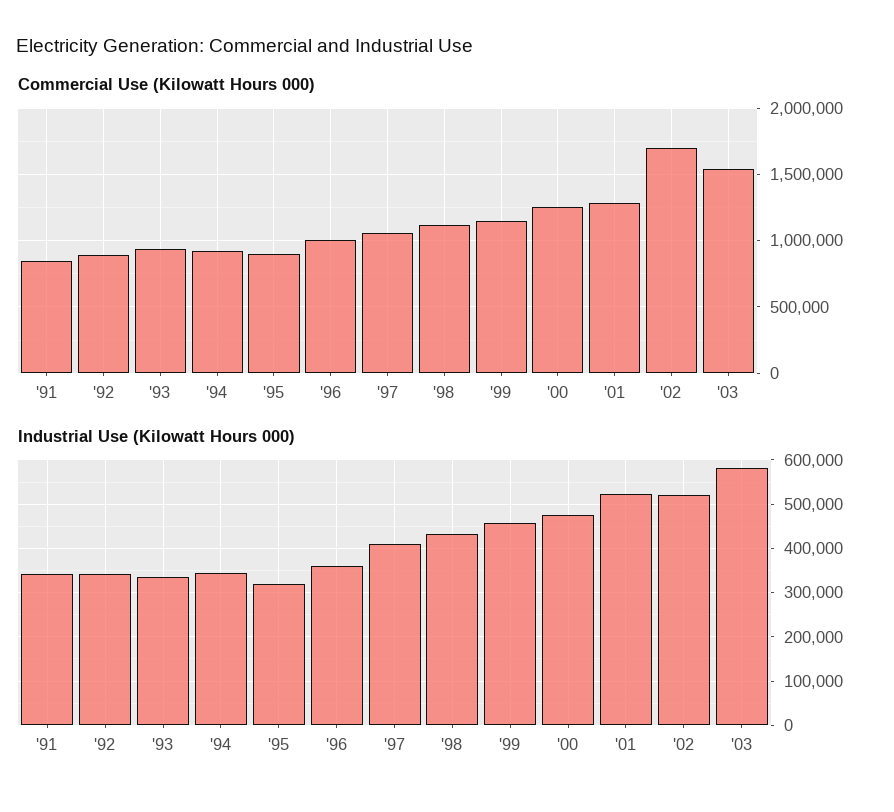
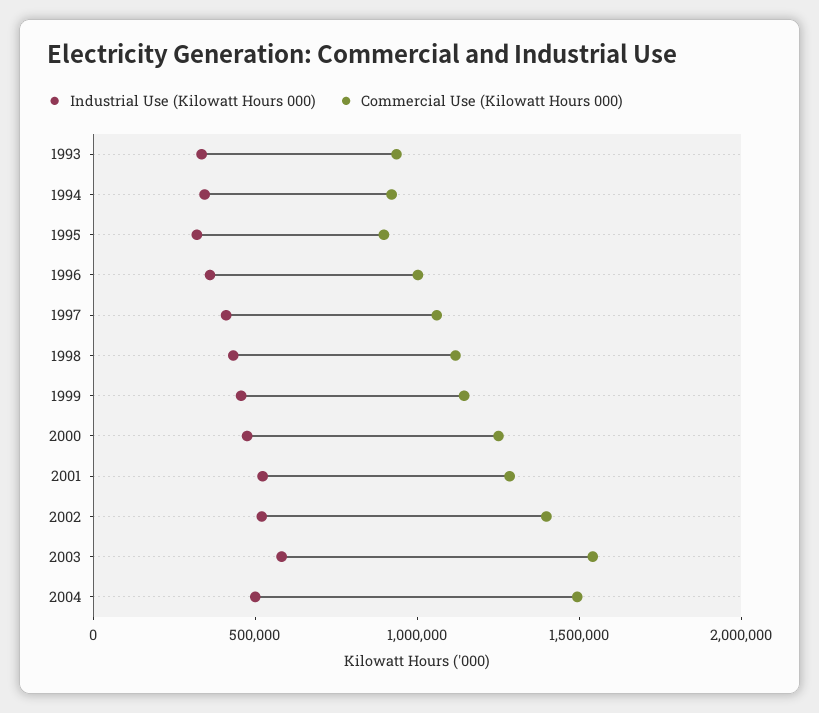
Commercial Use (Kilowatt Hours 000), '91: 850000 -> none
Commercial Use (Kilowatt Hours 000), '92: 900000 -> none
Commercial Use (Kilowatt Hours 000), '02: 1700000 -> 1400000
Industrial Use (Kilowatt Hours 000), '91: 340000 -> none
Industrial Use (Kilowatt Hours 000), '92: 340000 -> none
Industrial Use (Kilowatt Hours 000), 2004: none -> 500000
Commercial Use (Kilowatt Hours 000), 2004: none -> 1500000

